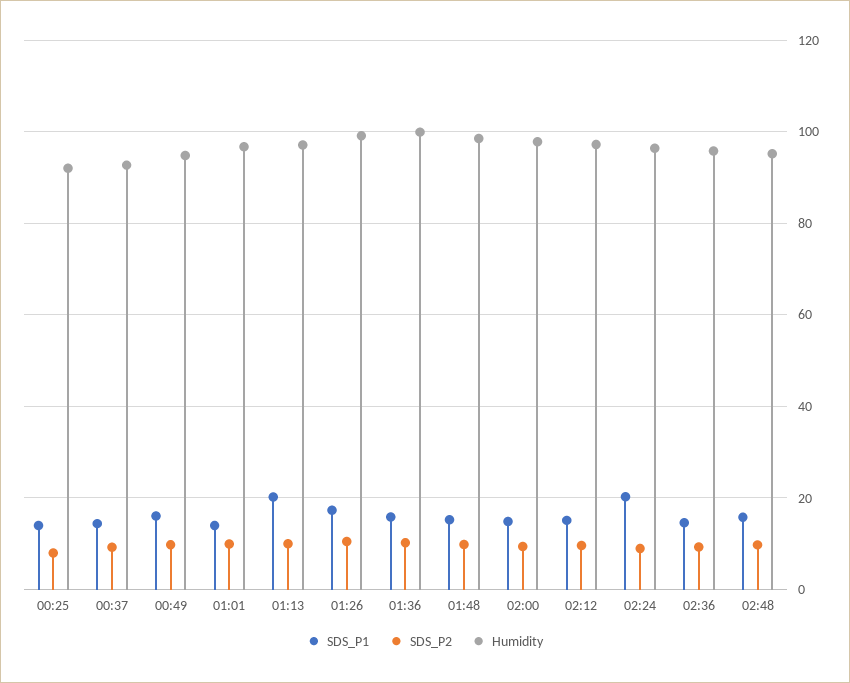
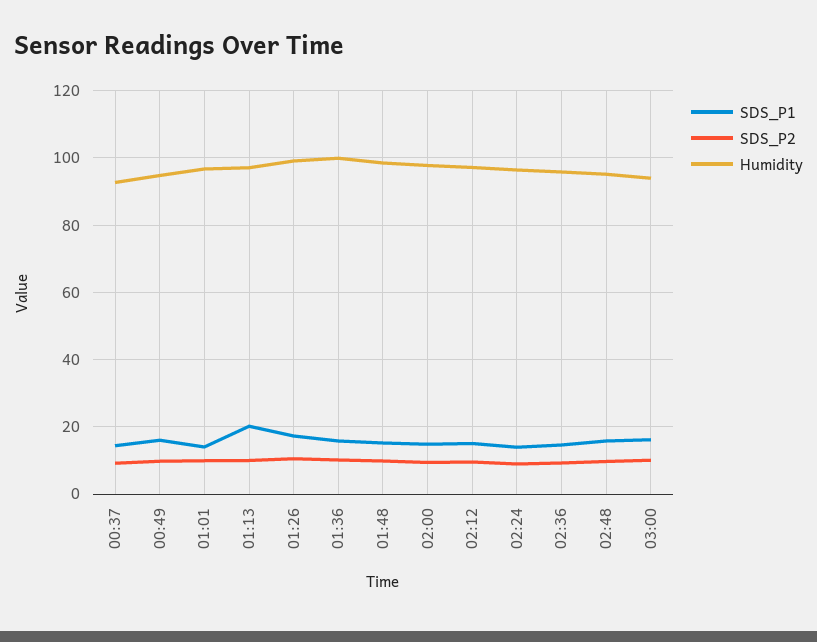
SDS_P1, 00:25: 14 -> none
SDS_P2, 00:25: 8 -> none
Humidity, 00:25: 92 -> none
SDS_P1, 02:24: 20 -> 14
SDS_P1, 03:00: none -> 16
SDS_P2, 03:00: none -> 10
Humidity, 03:00: none -> 94

